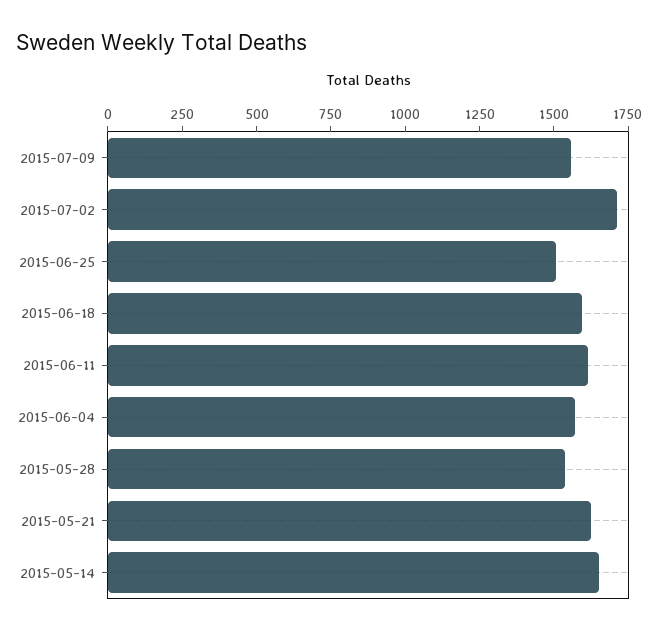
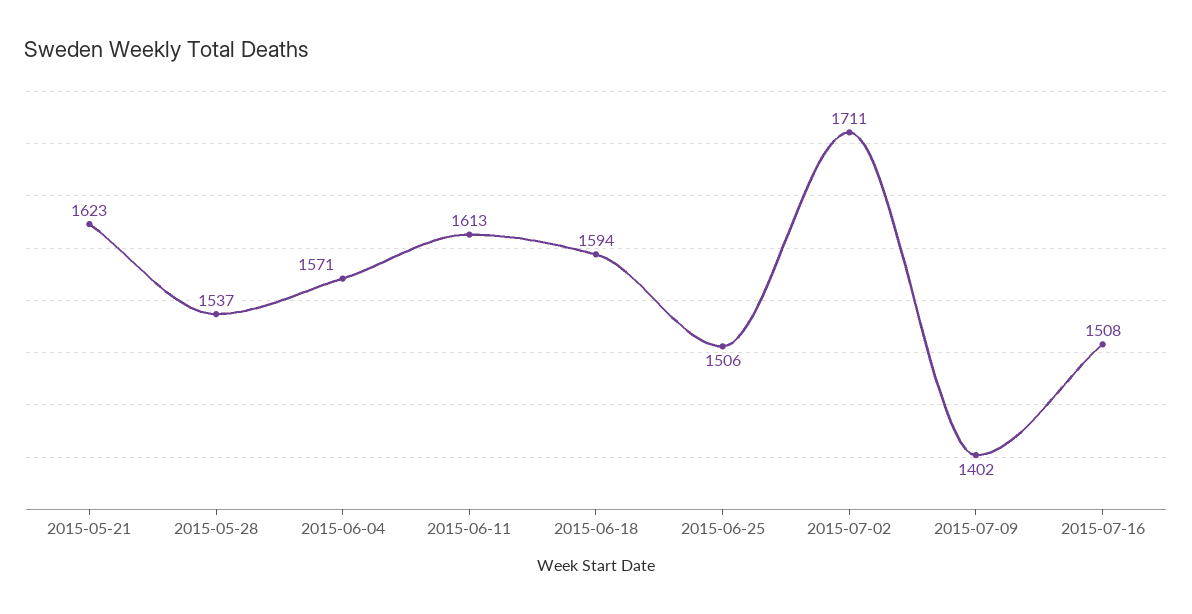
2015-07-09: 1550 -> 1402
2015-05-14: 1650 -> none
2015-07-16: none -> 1508

